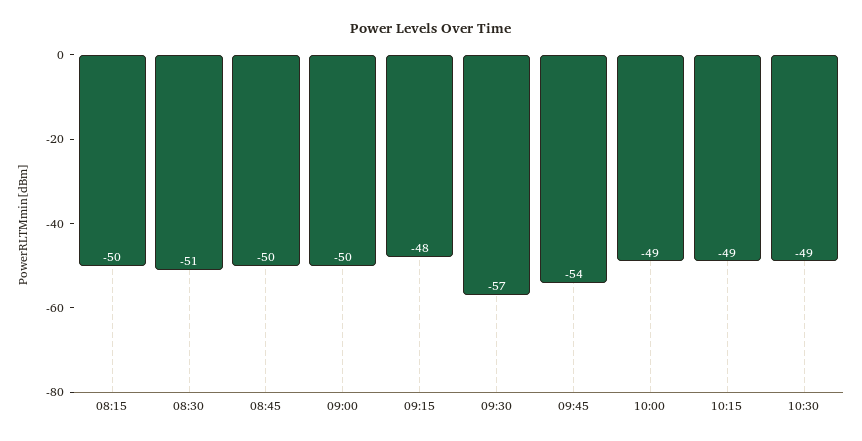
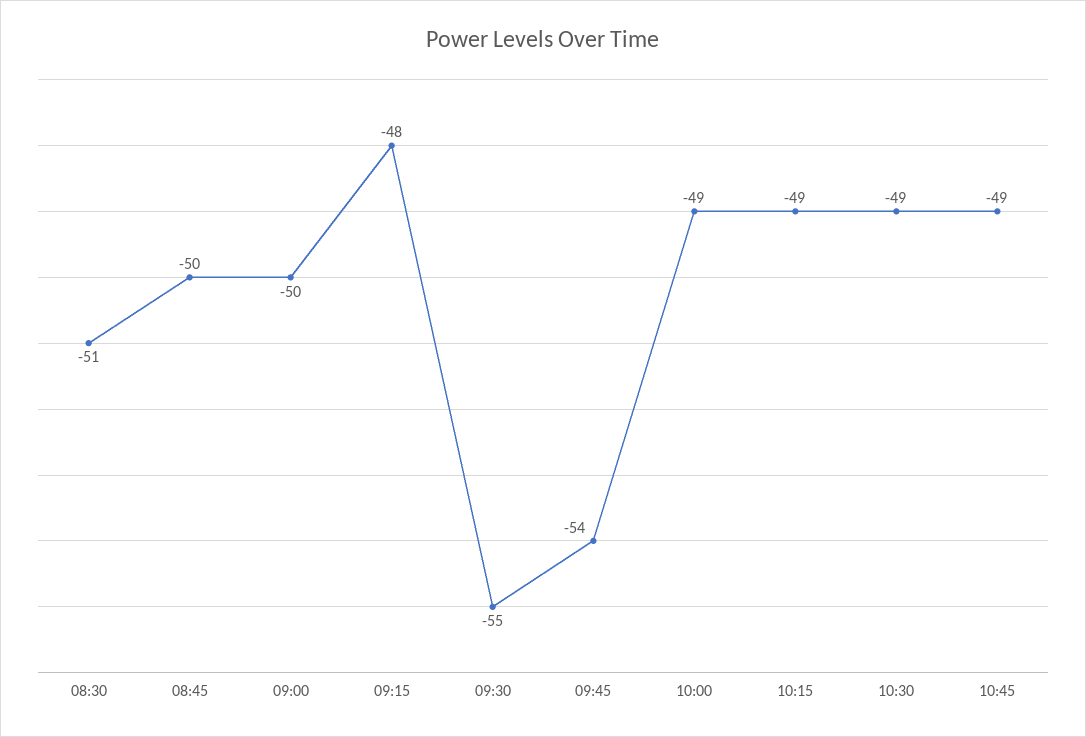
08:15: -50 -> none
09:30: -57 -> -55
10:45: none -> -49

